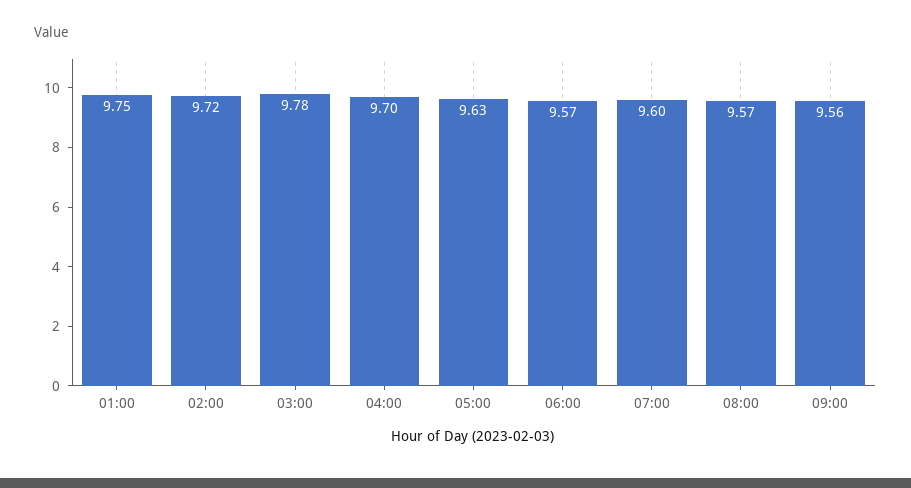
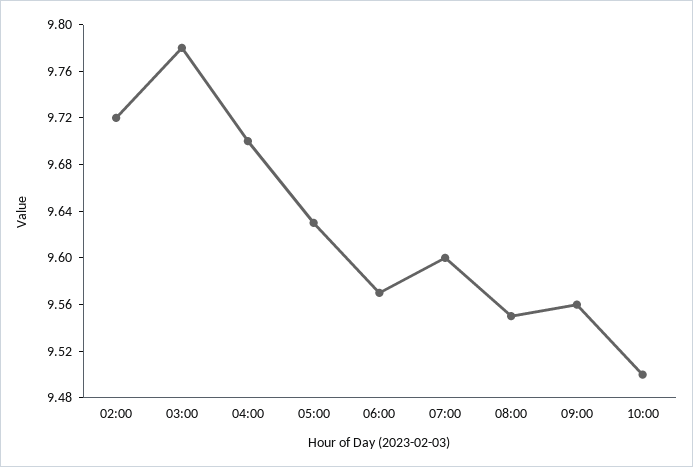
01:00: 9.75 -> none
08:00: 9.57 -> 9.55
10:00: none -> 9.5

